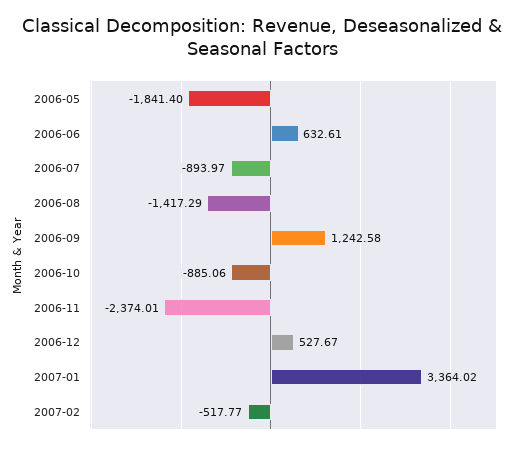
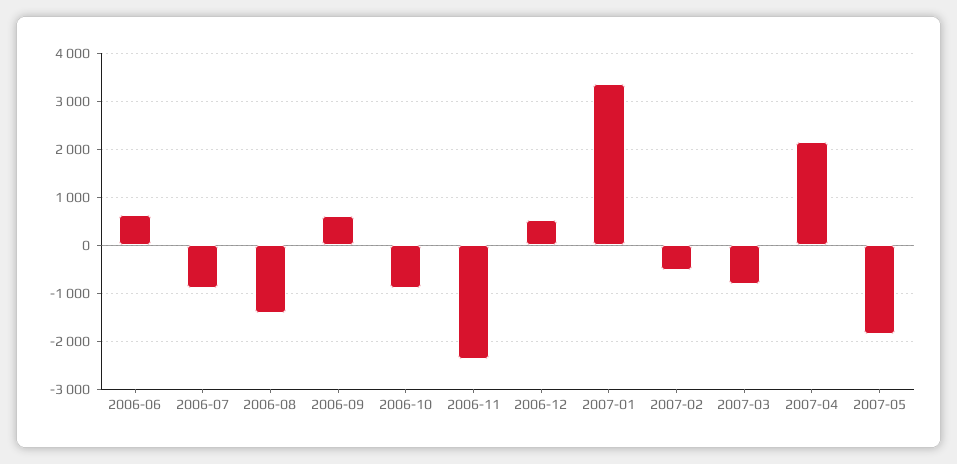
2006-05: -1841.4 -> none
2006-09: 1242.58 -> 600
2007-03: none -> -800
2007-04: none -> 2200
2007-05: none -> -1800

